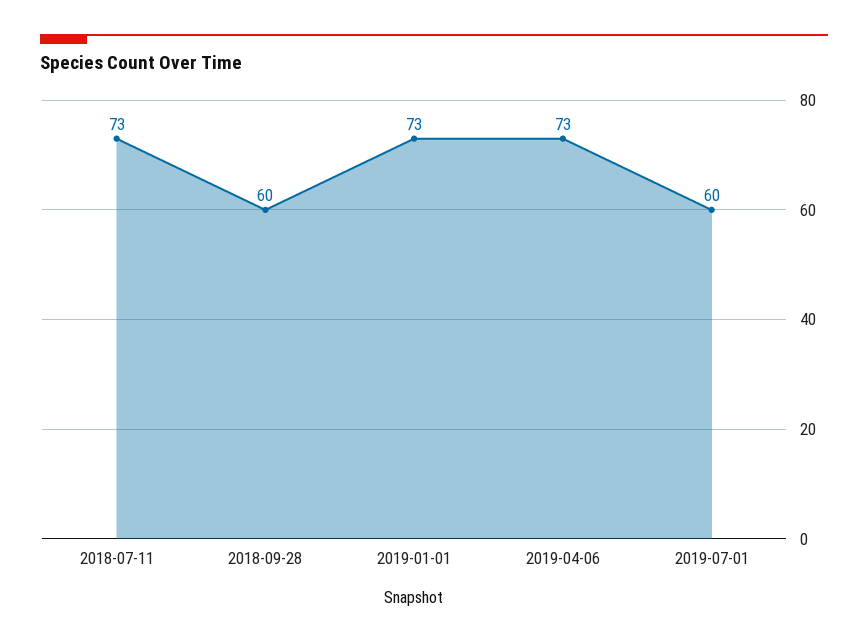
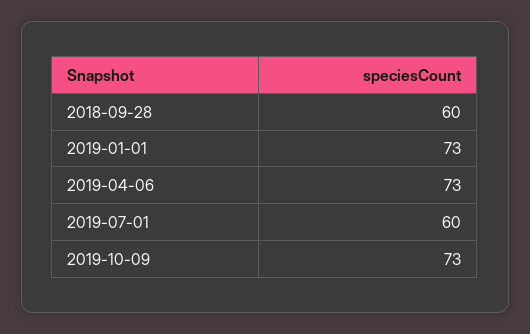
2018-07-11: 73 -> none
2019-10-09: none -> 73

